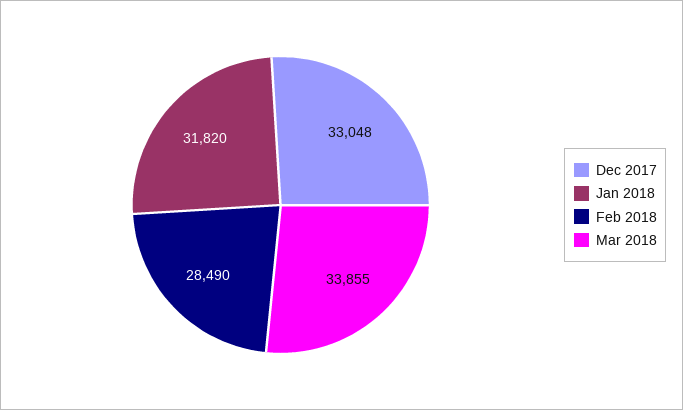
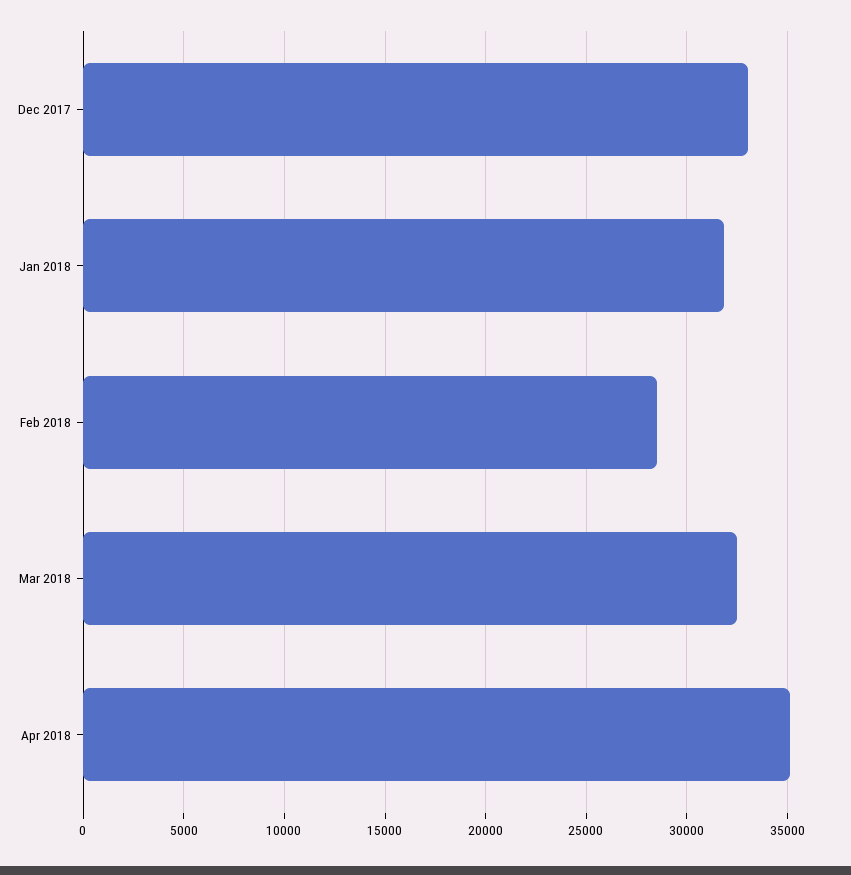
Mar 2018: 33855 -> 32500
Apr 2018: none -> 35000

